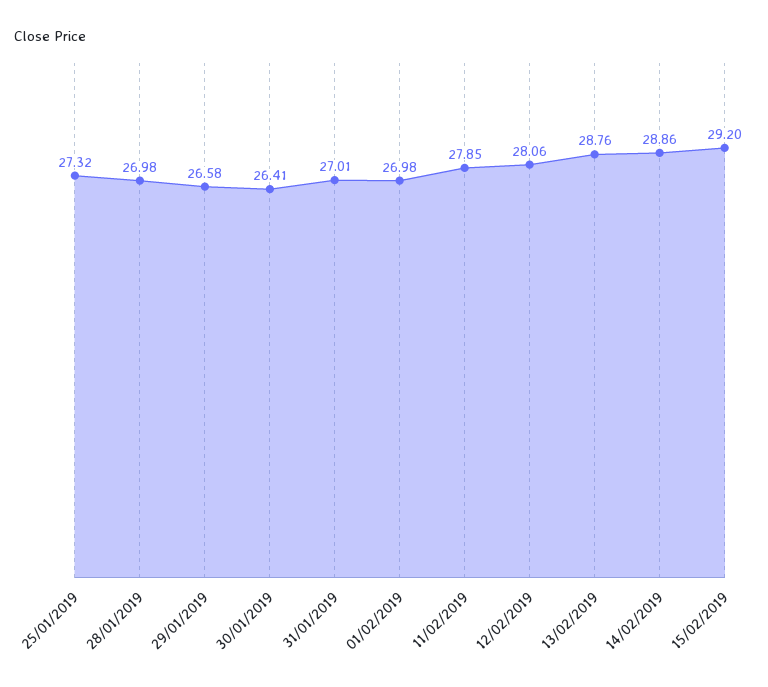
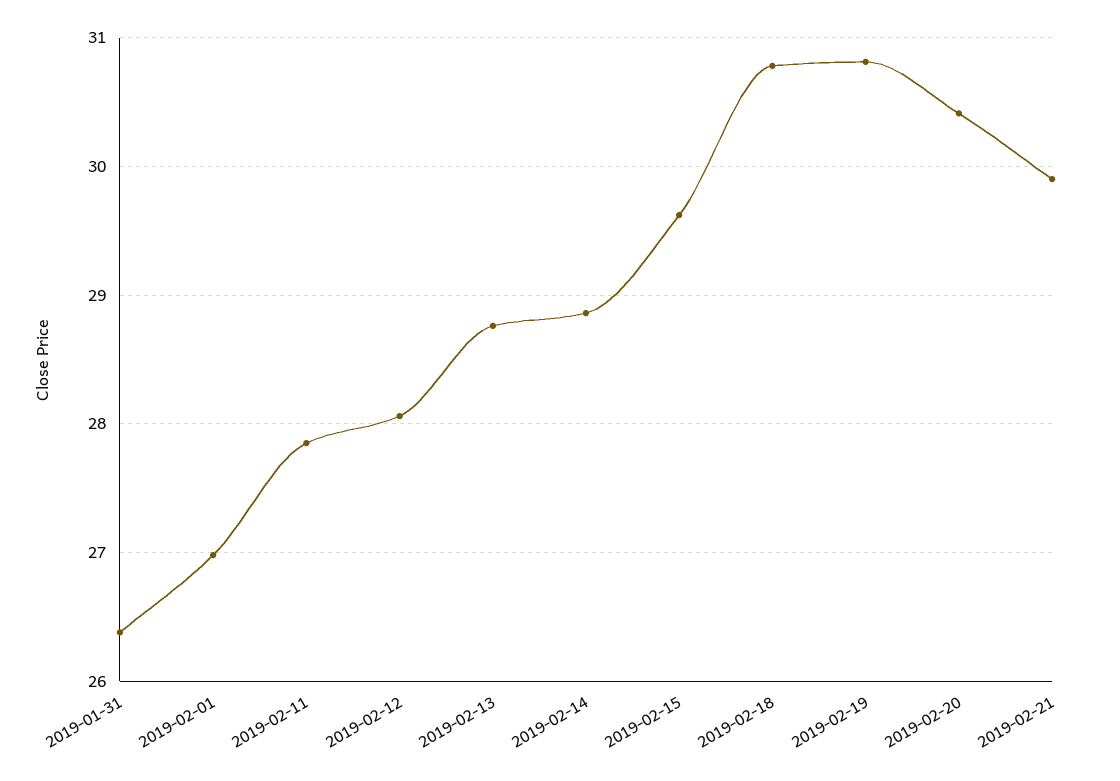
25/01/2019: 27.32 -> none
28/01/2019: 26.98 -> none
29/01/2019: 26.58 -> none
30/01/2019: 26.41 -> none
31/01/2019: 27.01 -> 26.4
15/02/2019: 29.2 -> 29.6
2019-02-18: none -> 30.8
2019-02-19: none -> 30.8
2019-02-20: none -> 30.4
2019-02-21: none -> 29.9

